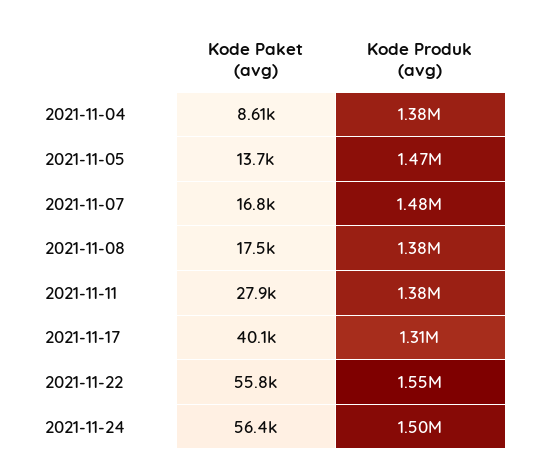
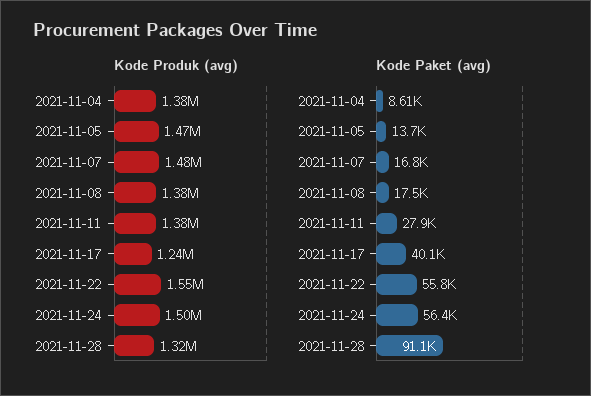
Kode Produk (avg), 2021-11-17: 1310000 -> 1240000
Kode Produk (avg), 2021-11-28: none -> 1320000
Kode Paket (avg), 2021-11-28: none -> 91100

